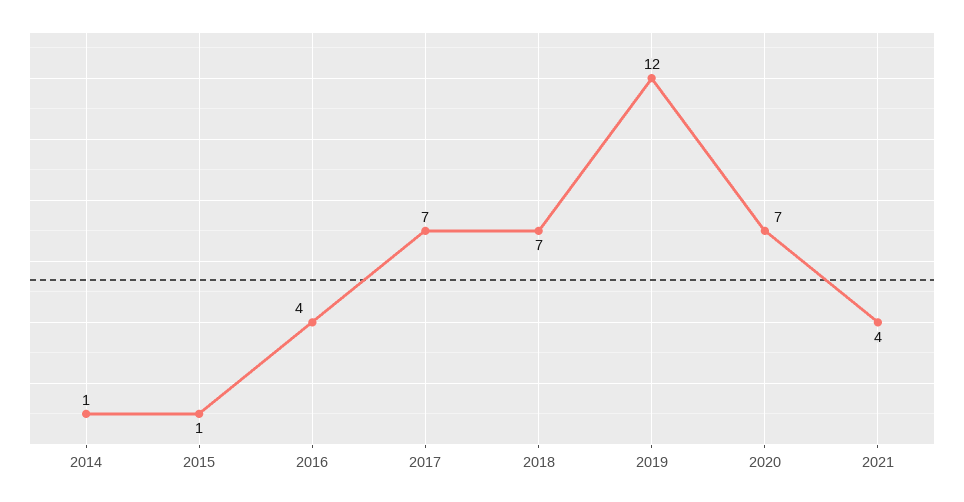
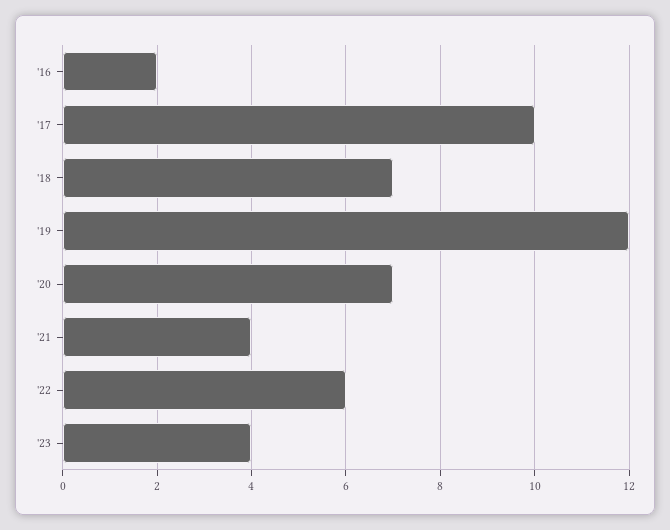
2014: 1 -> none
2015: 1 -> none
2016: 4 -> 2
2017: 7 -> 10
'22: none -> 6
'23: none -> 4

